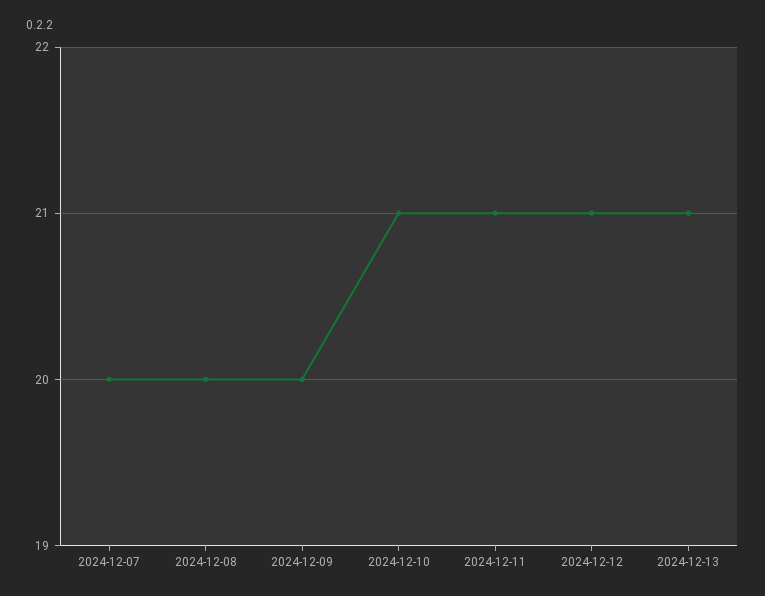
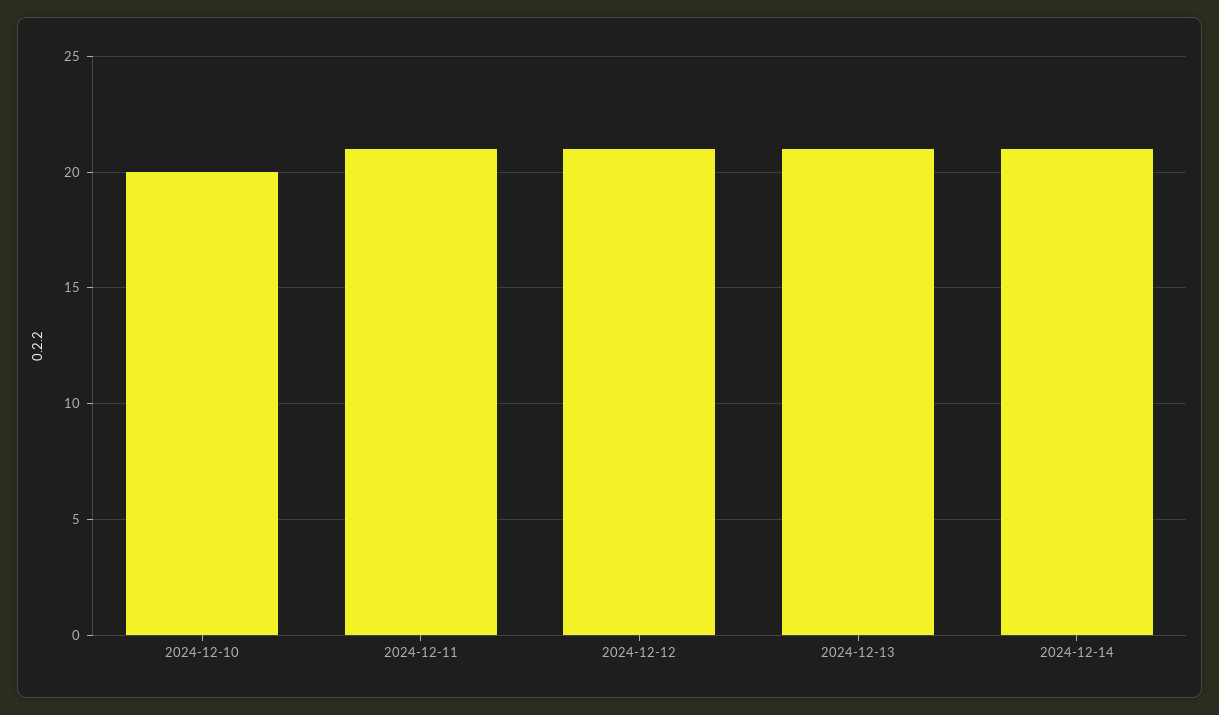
2024-12-07: 20 -> none
2024-12-08: 20 -> none
2024-12-09: 20 -> none
2024-12-10: 21 -> 20
2024-12-14: none -> 21

